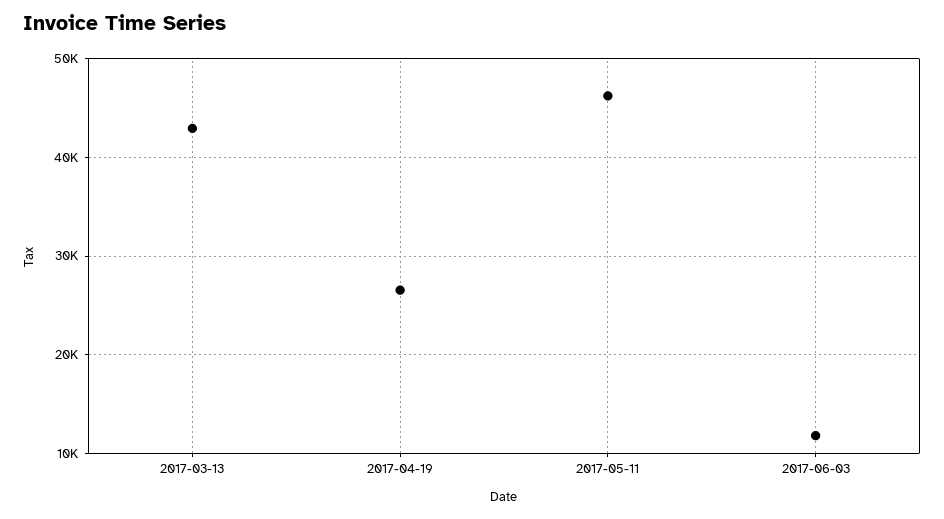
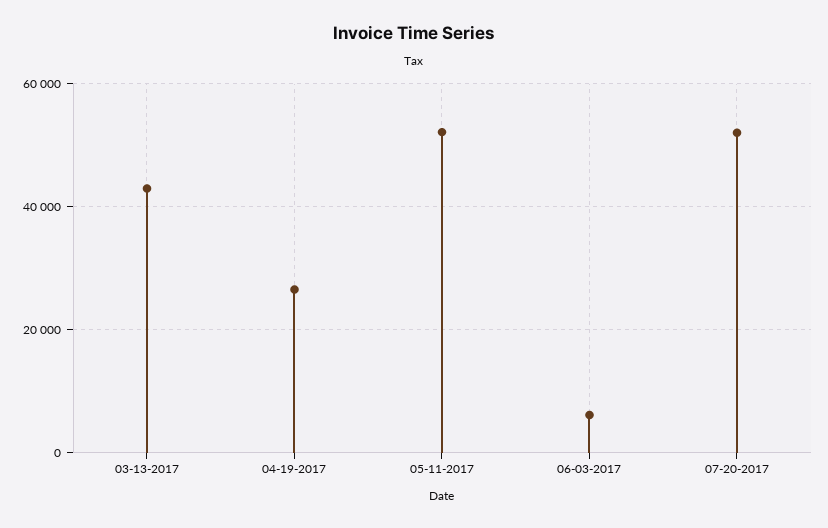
2017-05-11: 46000 -> 52000
2017-06-03: 12000 -> 6000
07-20-2017: none -> 52000

